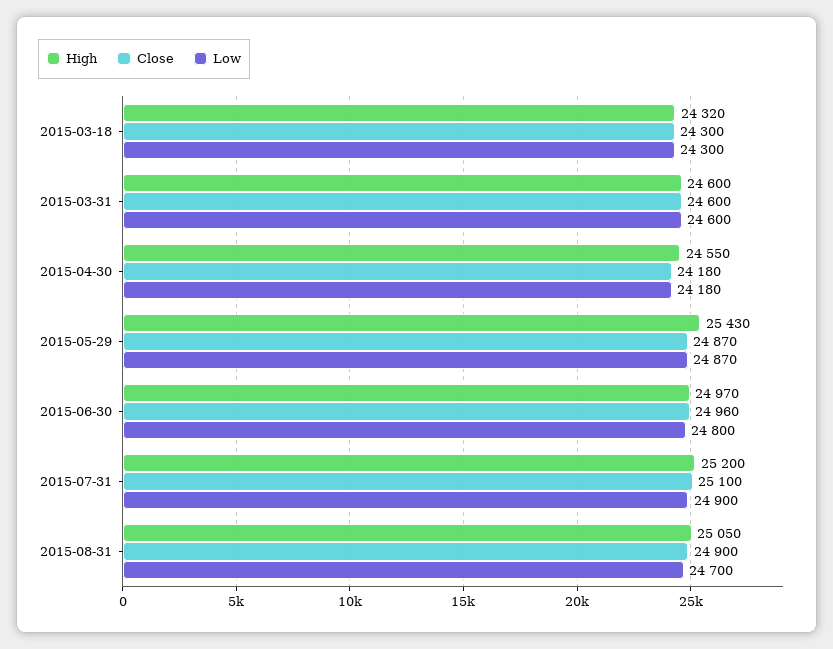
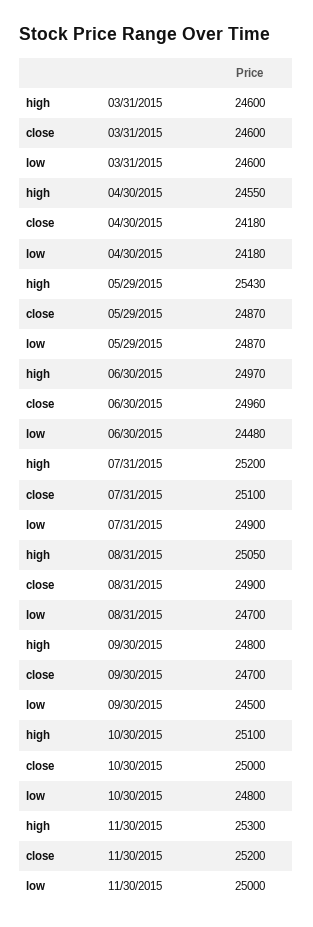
High, 2015-03-18: 24320 -> none
Close, 2015-03-18: 24300 -> none
Low, 2015-03-18: 24300 -> none
Low, 2015-06-30: 24800 -> 24480
High, 09/30/2015: none -> 24800
Close, 09/30/2015: none -> 24700
Low, 09/30/2015: none -> 24500
High, 10/30/2015: none -> 25100
Close, 10/30/2015: none -> 25000
Low, 10/30/2015: none -> 24800
High, 11/30/2015: none -> 25300
Close, 11/30/2015: none -> 25200
Low, 11/30/2015: none -> 25000

